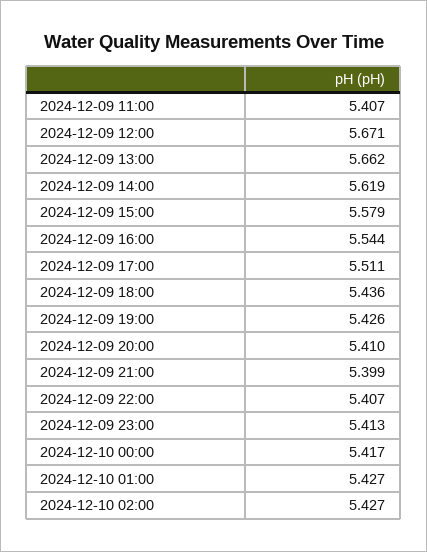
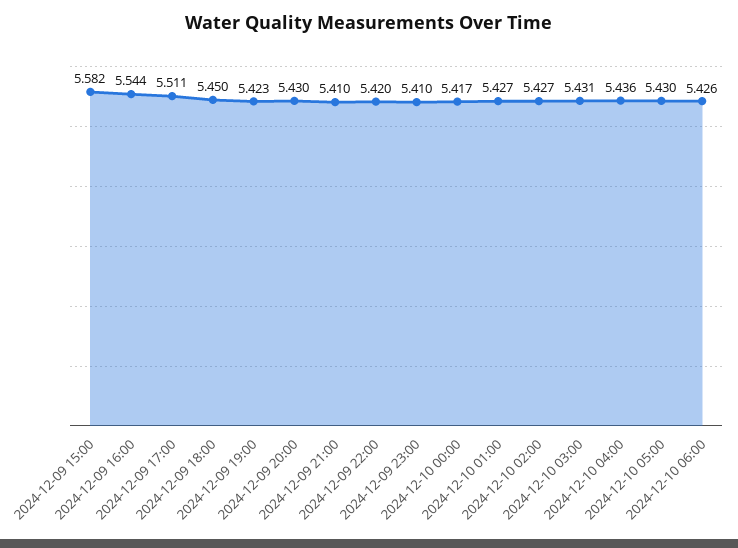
2024-12-09 11:00: 5.407 -> none
2024-12-09 12:00: 5.671 -> none
2024-12-09 13:00: 5.662 -> none
2024-12-09 14:00: 5.619 -> none
2024-12-09 15:00: 5.579 -> 5.582
2024-12-09 18:00: 5.436 -> 5.45
2024-12-09 19:00: 5.426 -> 5.423
2024-12-09 20:00: 5.41 -> 5.43
2024-12-09 21:00: 5.399 -> 5.41
2024-12-09 22:00: 5.407 -> 5.42
2024-12-09 23:00: 5.413 -> 5.41
2024-12-10 03:00: none -> 5.431
2024-12-10 04:00: none -> 5.436
2024-12-10 05:00: none -> 5.43
2024-12-10 06:00: none -> 5.426

